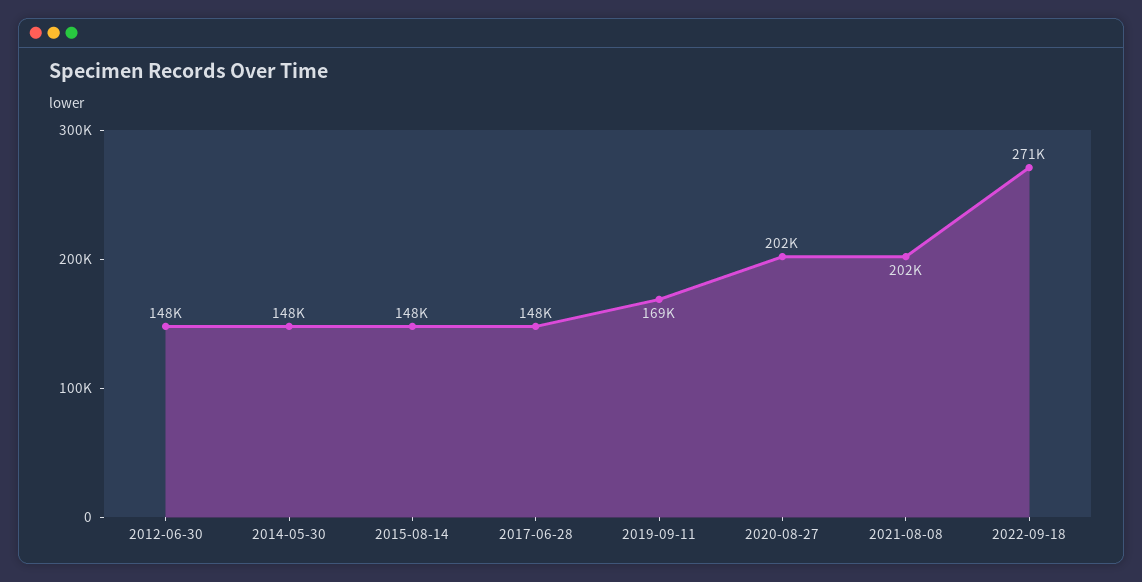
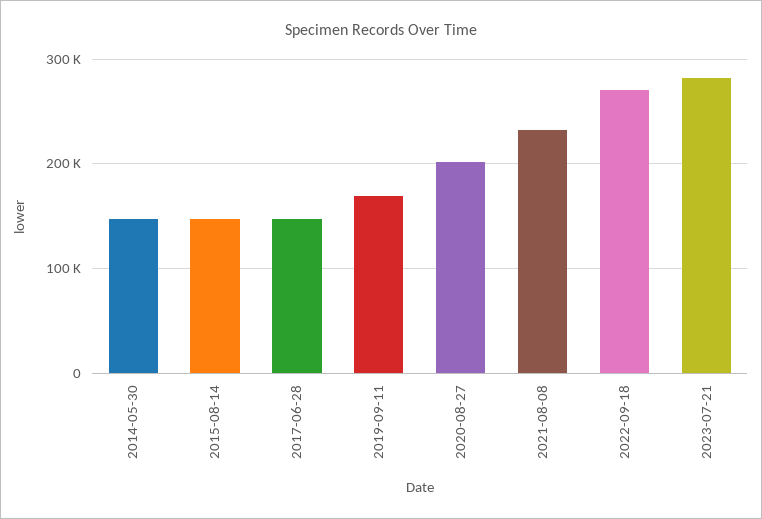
2012-06-30: 148000 -> none
2021-08-08: 202000 -> 230000
2023-07-21: none -> 280000

